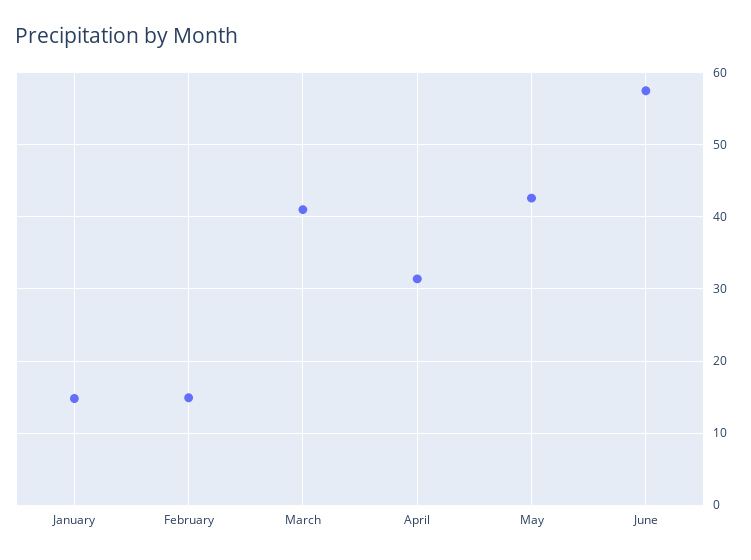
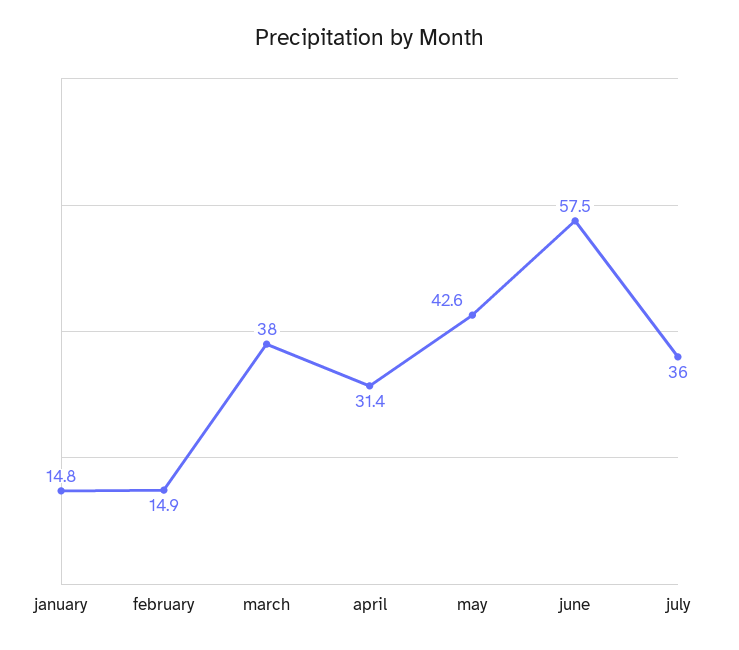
March: 41 -> 38
july: none -> 36

